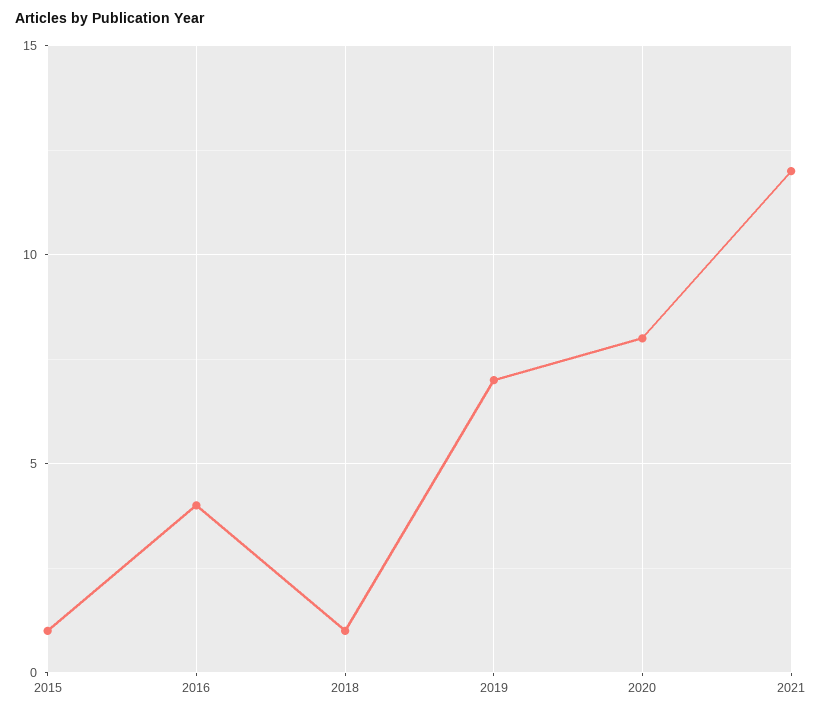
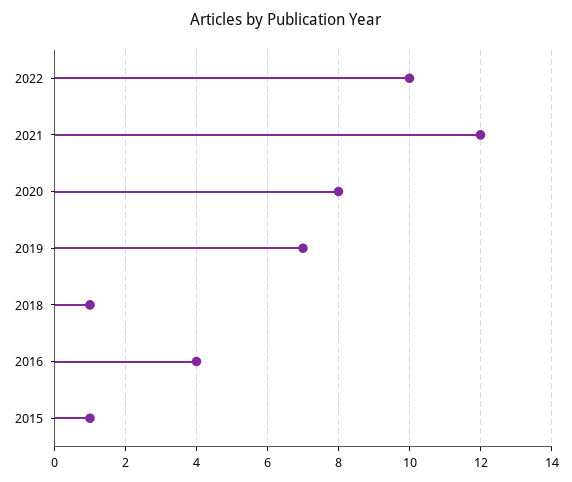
2022: none -> 10

